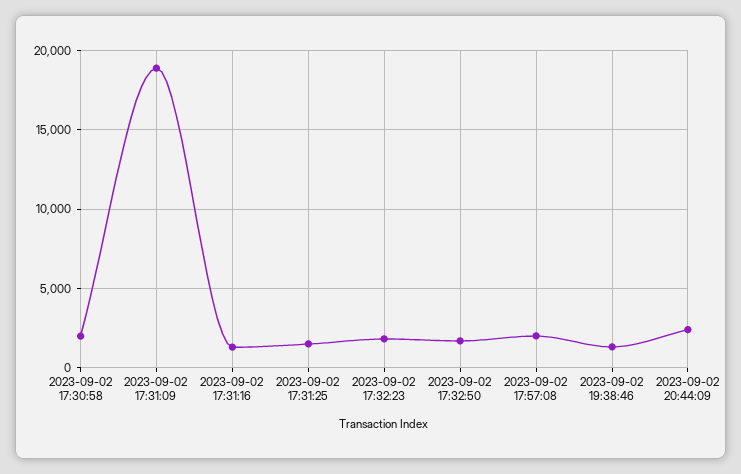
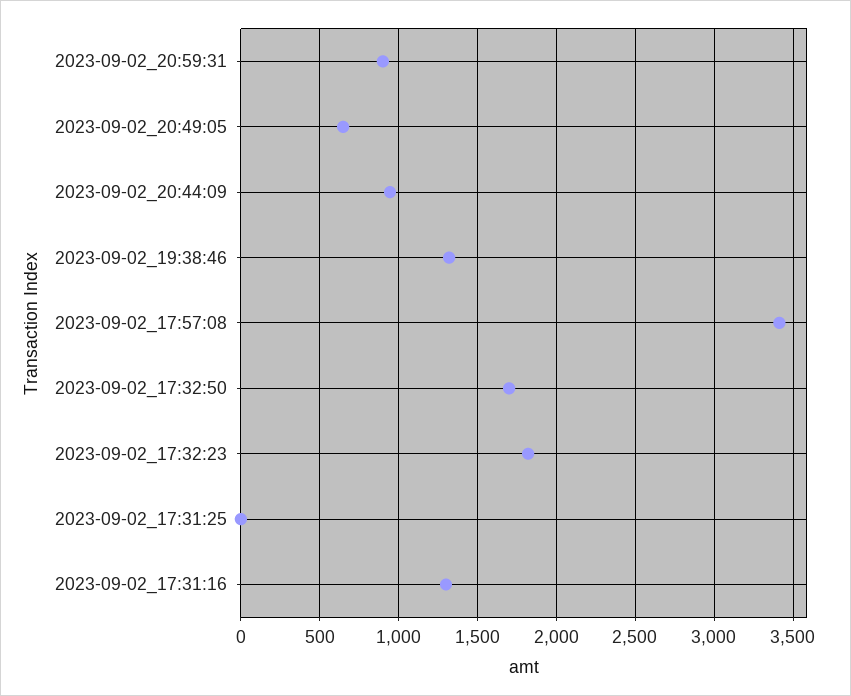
2023-09-02 17:30:58: 2000 -> none
2023-09-02 17:31:09: 19000 -> none
2023-09-02 17:31:25: 1500 -> 0
2023-09-02 17:57:08: 2000 -> 3400
2023-09-02 20:44:09: 2500 -> 950
2023-09-02_20:59:31: none -> 900
2023-09-02_20:49:05: none -> 650

